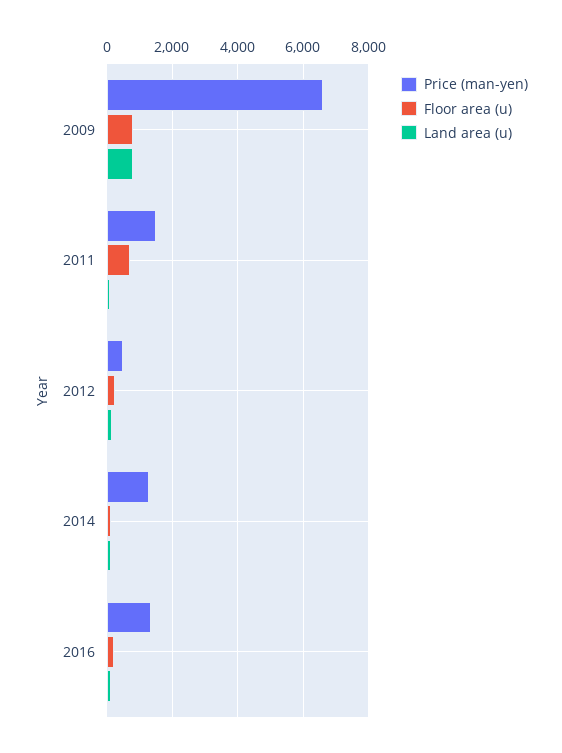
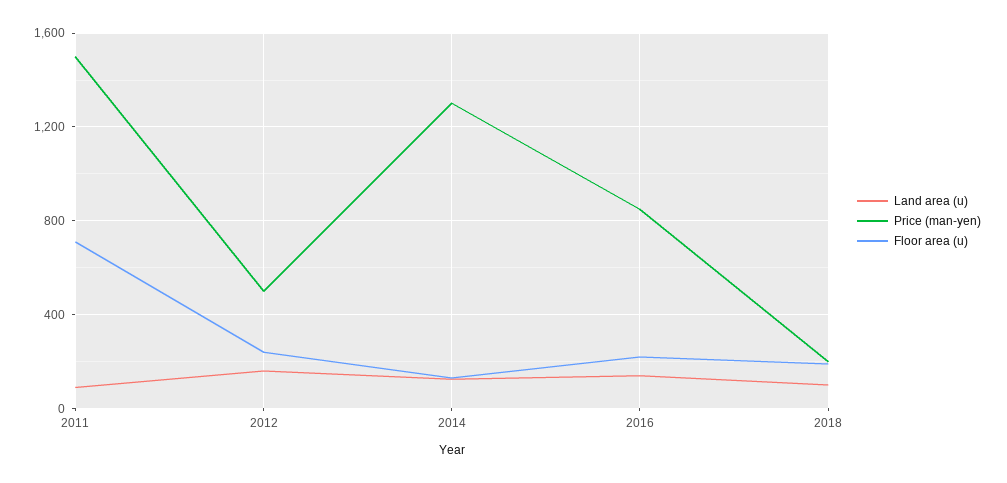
Price (man-yen), 2009: 6600 -> none
Floor area (u), 2009: 800 -> none
Land area (u), 2009: 800 -> none
Price (man-yen), 2016: 1400 -> 850
Land area (u), 2018: none -> 100
Price (man-yen), 2018: none -> 200
Floor area (u), 2018: none -> 200

